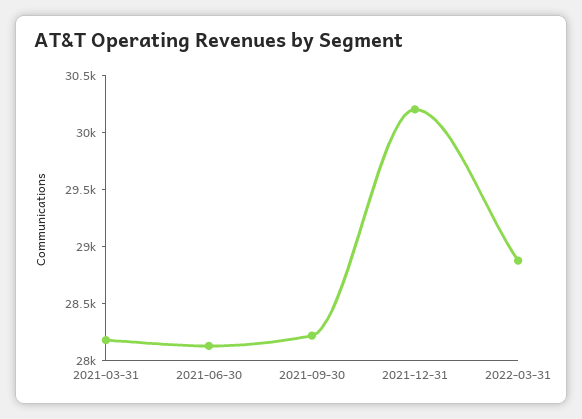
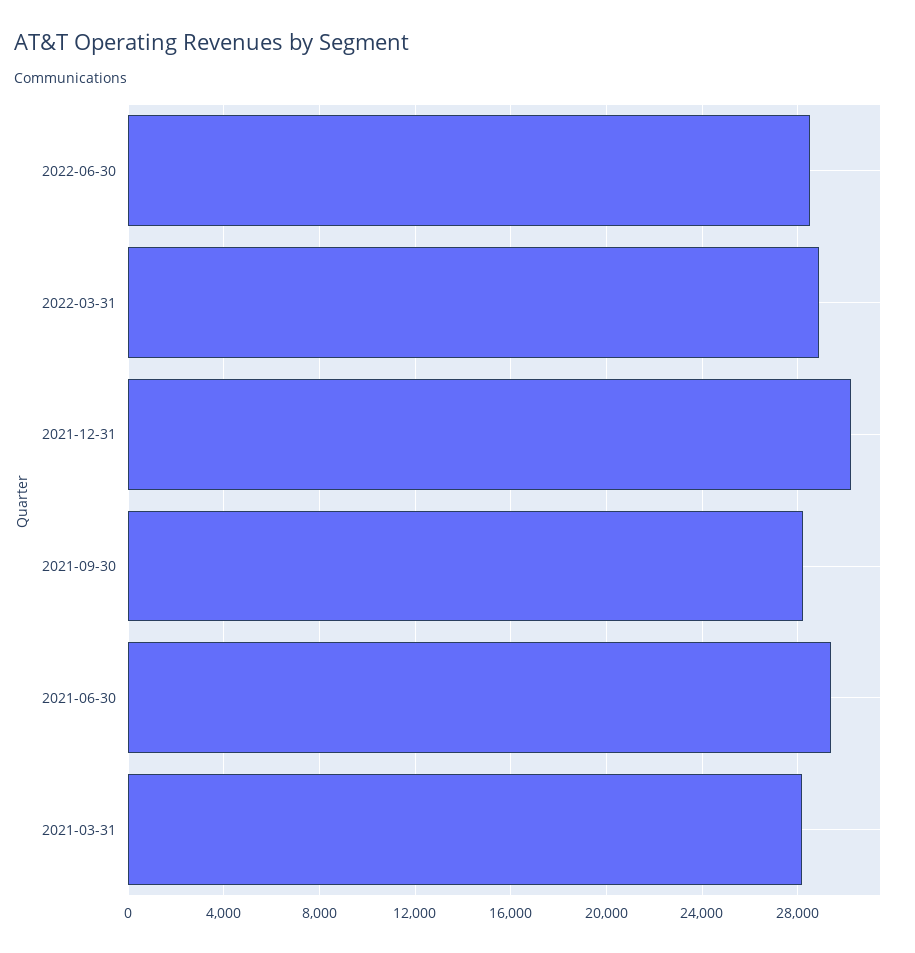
2021-06-30: 28100 -> 29500
2022-06-30: none -> 28500

